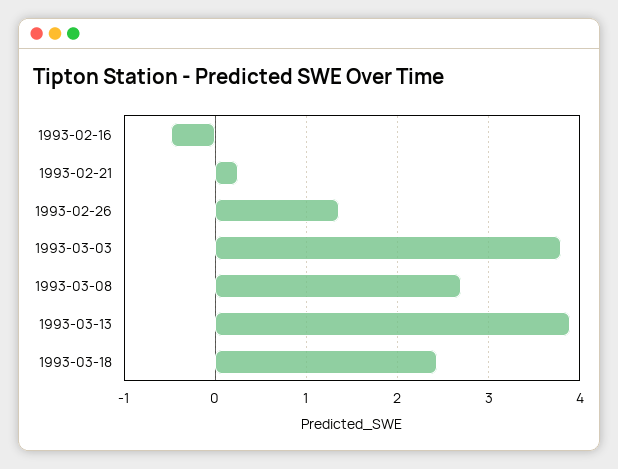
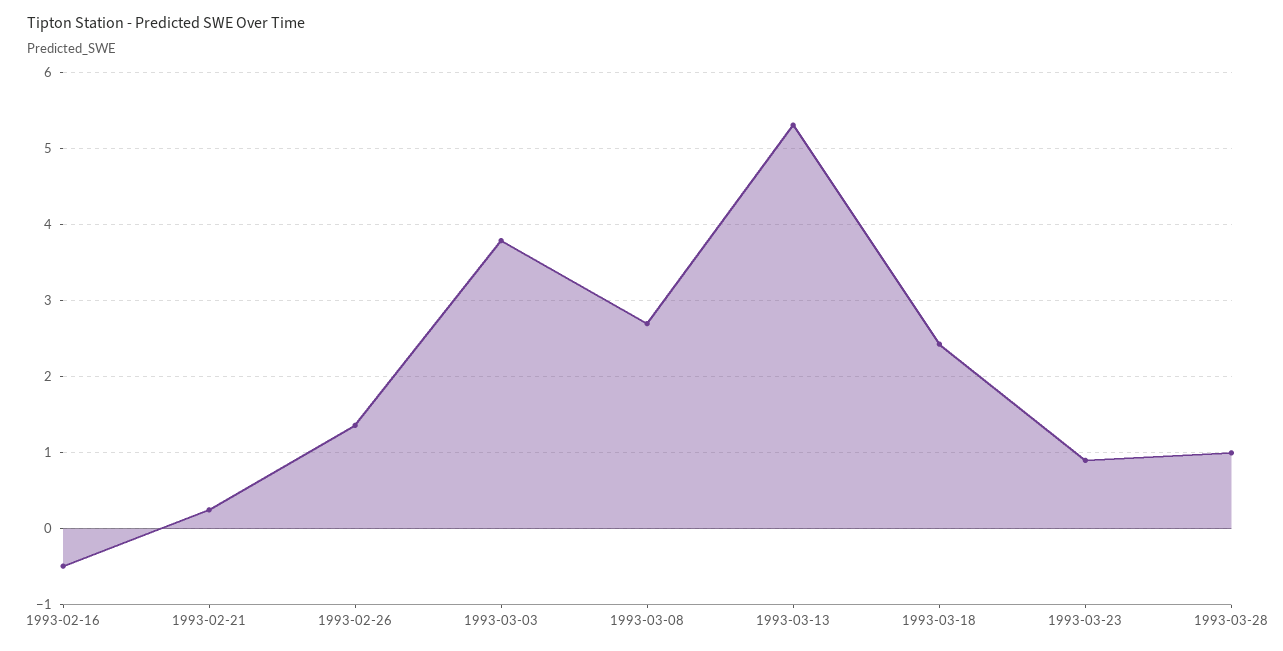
1993-03-13: 3.9 -> 5.3
1993-03-23: none -> 0.9
1993-03-28: none -> 1

